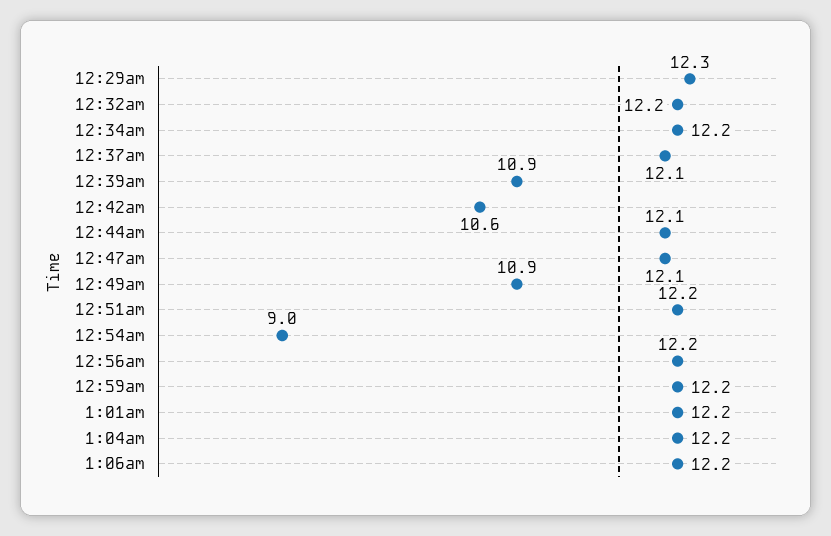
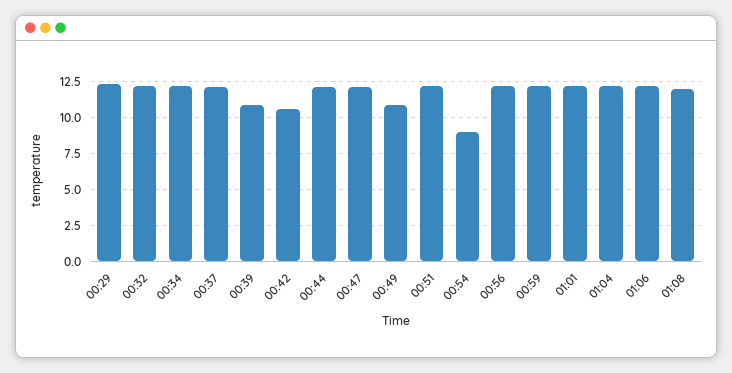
01:08: none -> 12

